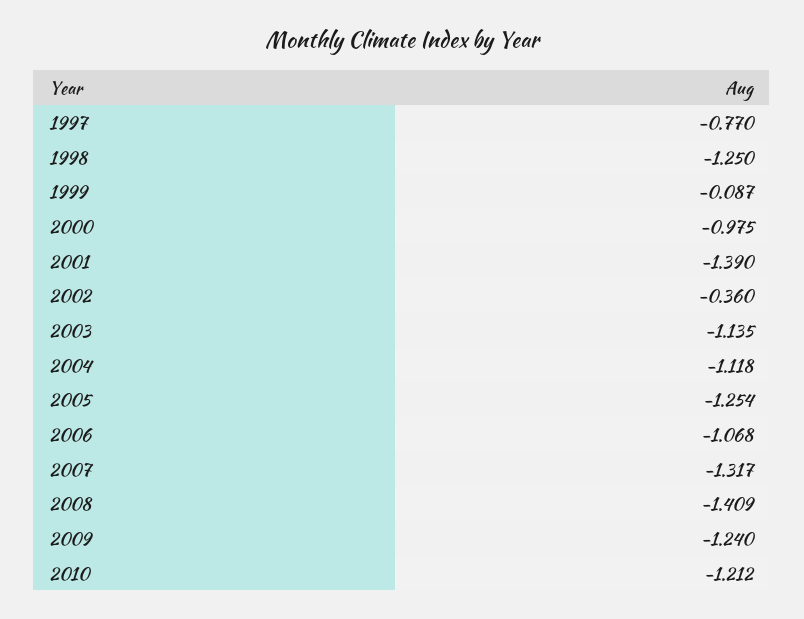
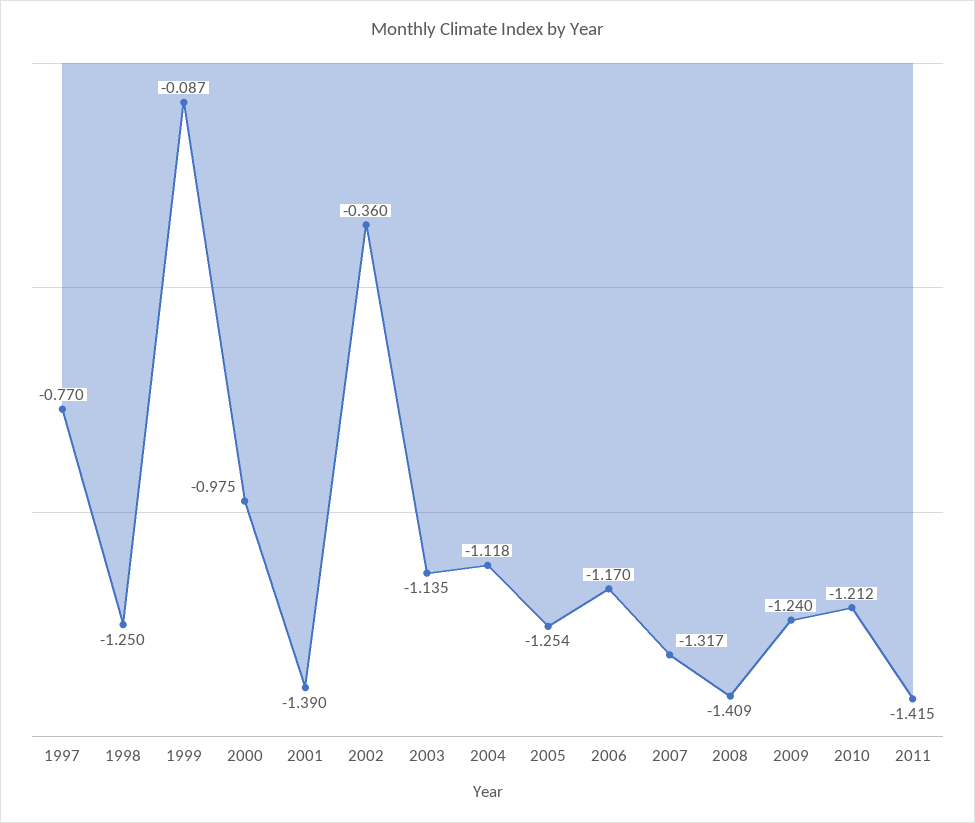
2006: -1.068 -> -1.17
2011: none -> -1.415

